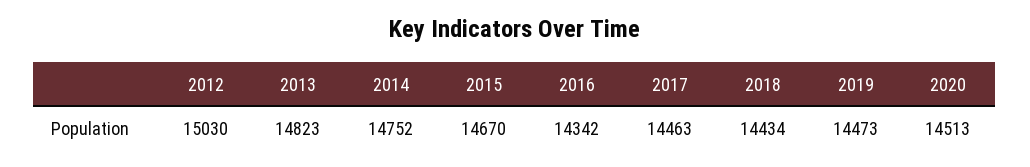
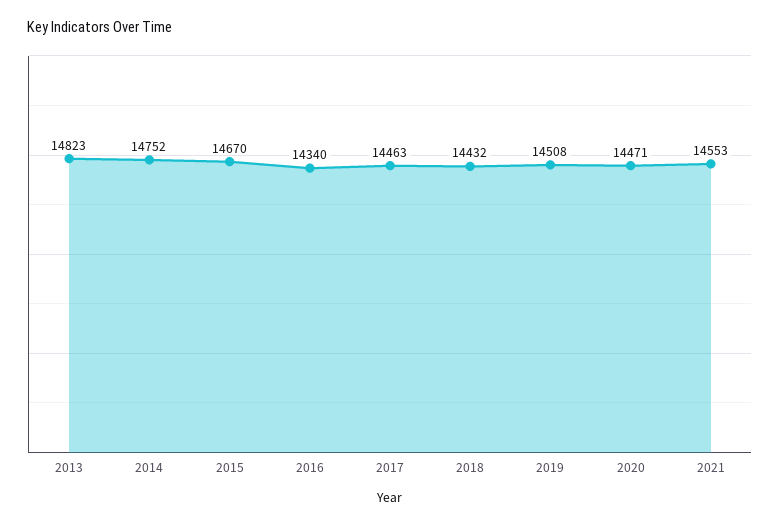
2012: 15030 -> none
2016: 14342 -> 14340
2018: 14434 -> 14432
2019: 14473 -> 14508
2020: 14513 -> 14471
2021: none -> 14553

